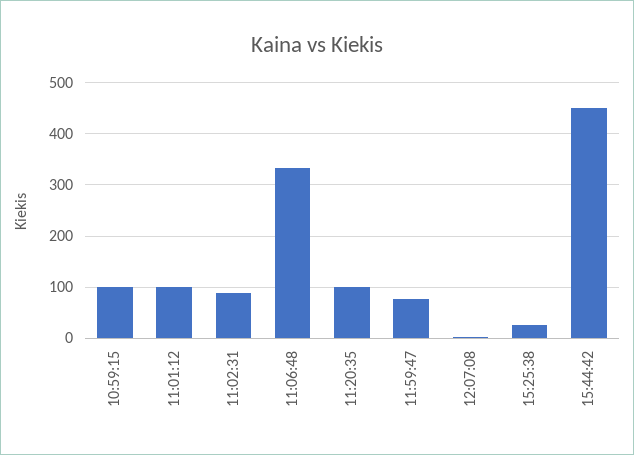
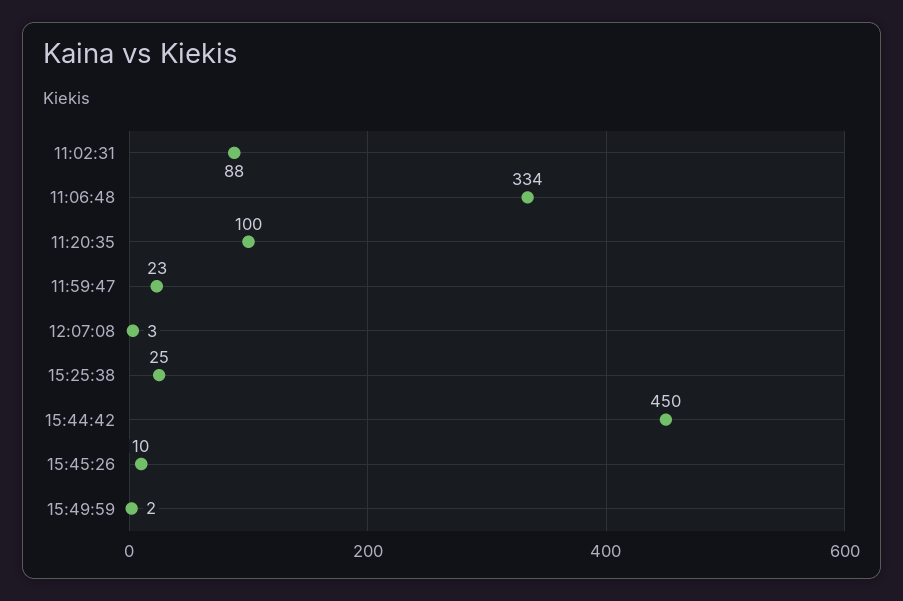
10:59:15: 100 -> none
11:01:12: 100 -> none
11:59:47: 80 -> 23
15:45:26: none -> 10
15:49:59: none -> 2

